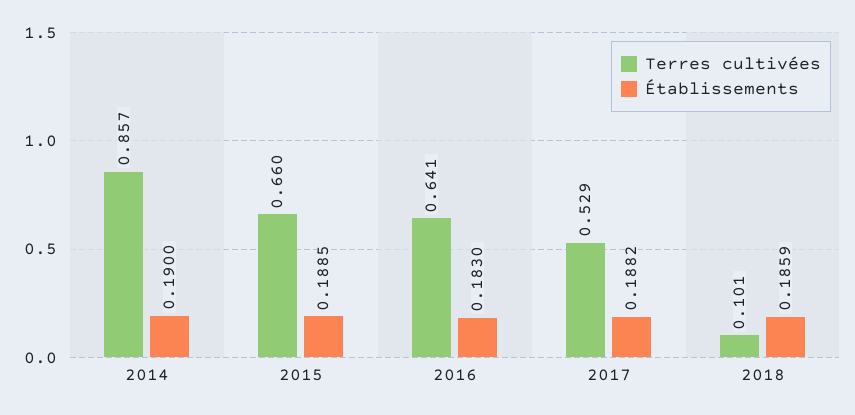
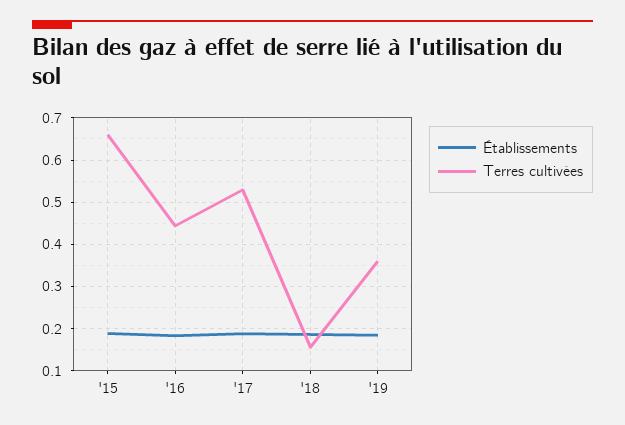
Terres cultivées, 2014: 0.857 -> none
Établissements, 2014: 0.19 -> none
Terres cultivées, 2016: 0.641 -> 0.44
Terres cultivées, 2018: 0.101 -> 0.16
Établissements, '19: none -> 0.18
Terres cultivées, '19: none -> 0.36

